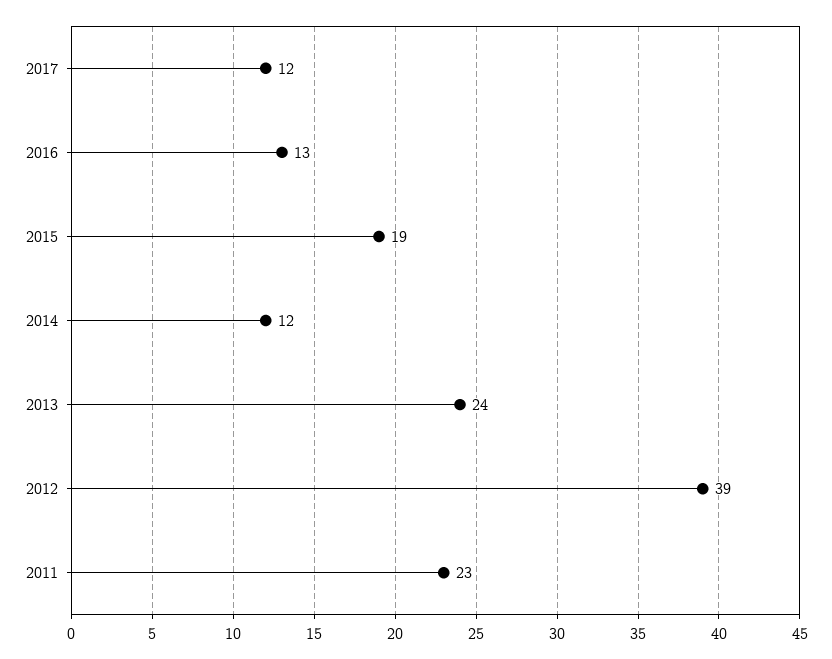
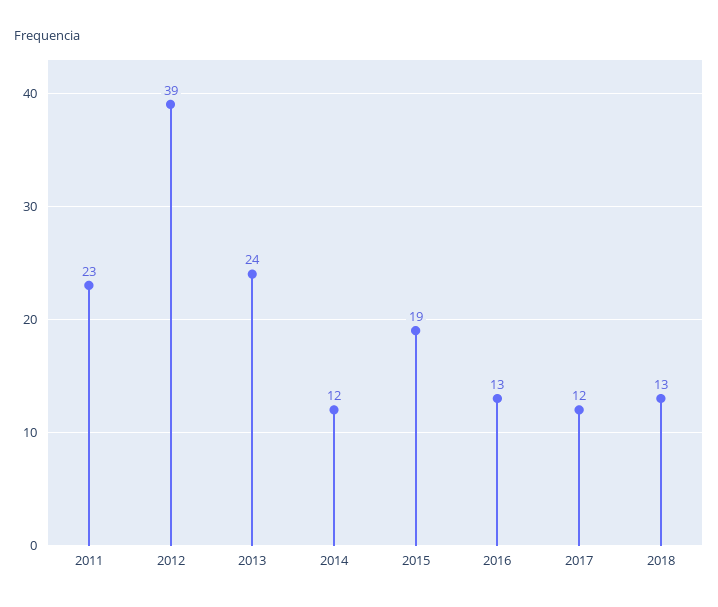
2018: none -> 13

